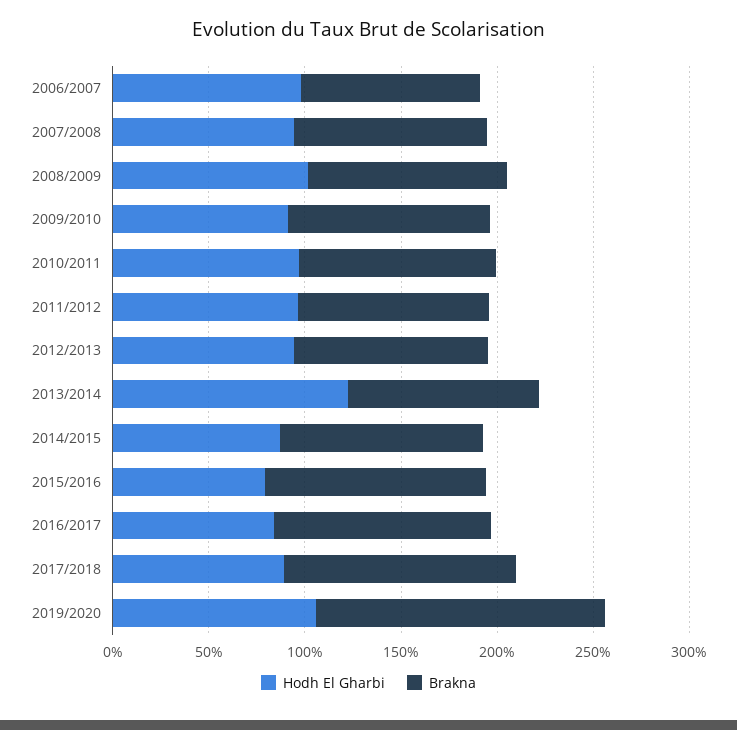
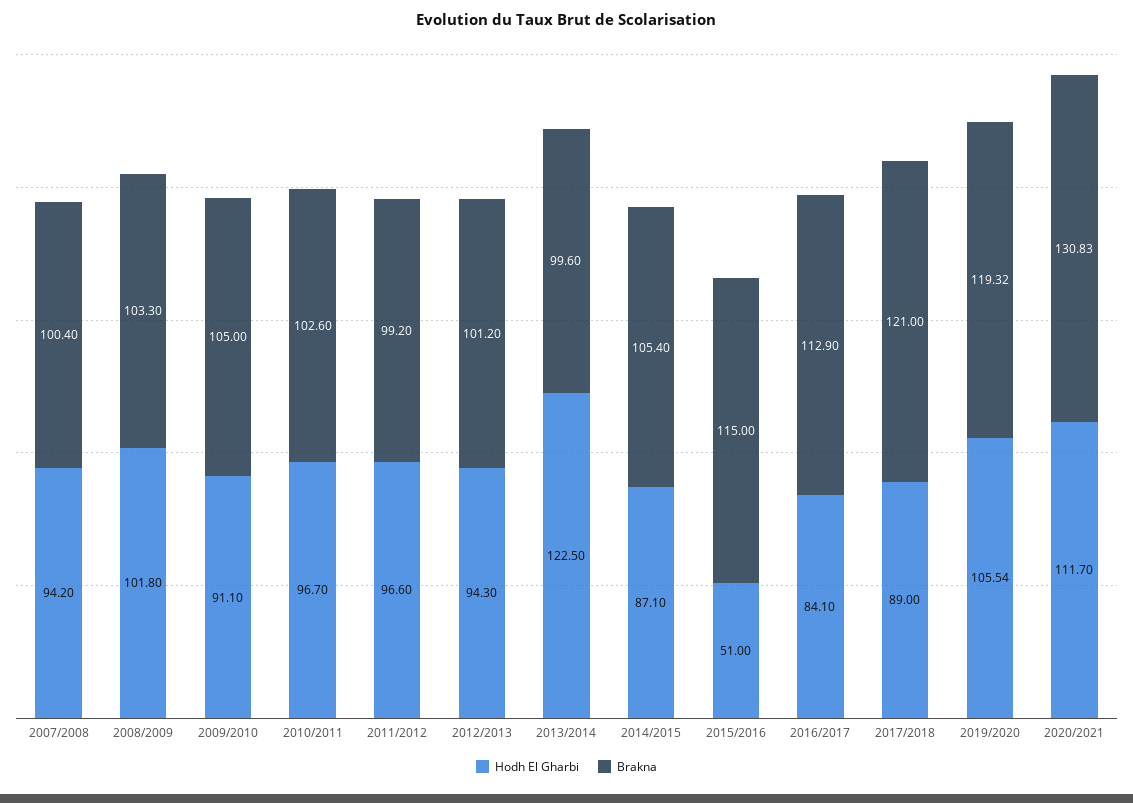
Hodh El Gharbi, 2006/2007: 100 -> none
Brakna, 2006/2007: 90 -> none
Hodh El Gharbi, 2015/2016: 80 -> 51
Brakna, 2019/2020: 150 -> 119.32
Hodh El Gharbi, 2020/2021: none -> 111.7
Brakna, 2020/2021: none -> 130.83

